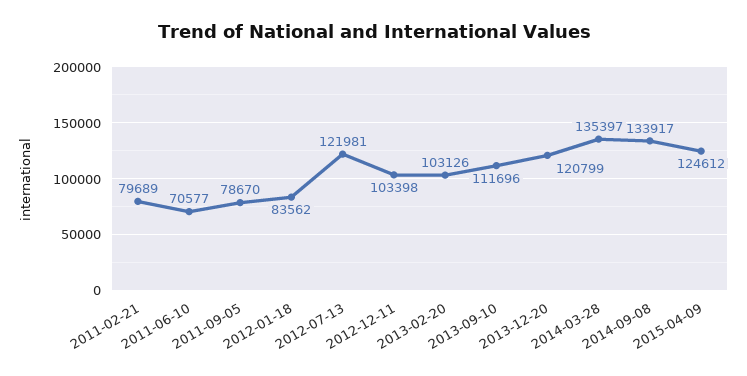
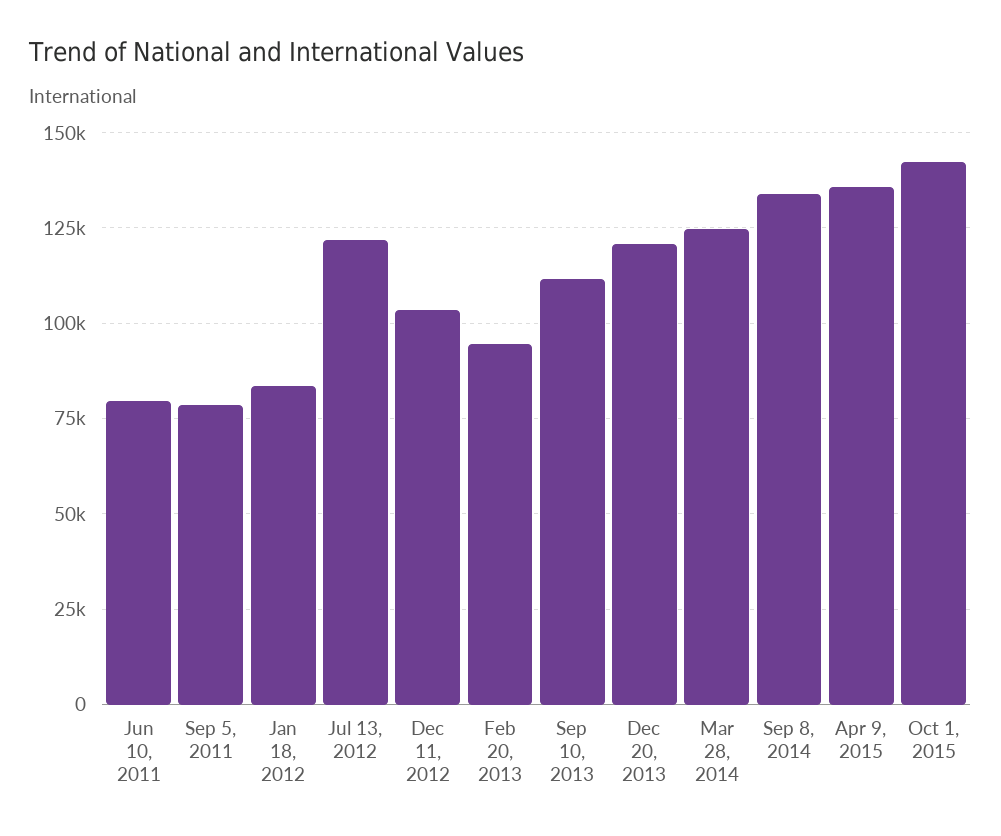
2011-02-21: 79689 -> none
2011-06-10: 70577 -> 80000
2013-02-20: 103126 -> 95000
2014-03-28: 135397 -> 125000
2015-04-09: 124612 -> 135000
Oct 1, 2015: none -> 142500

